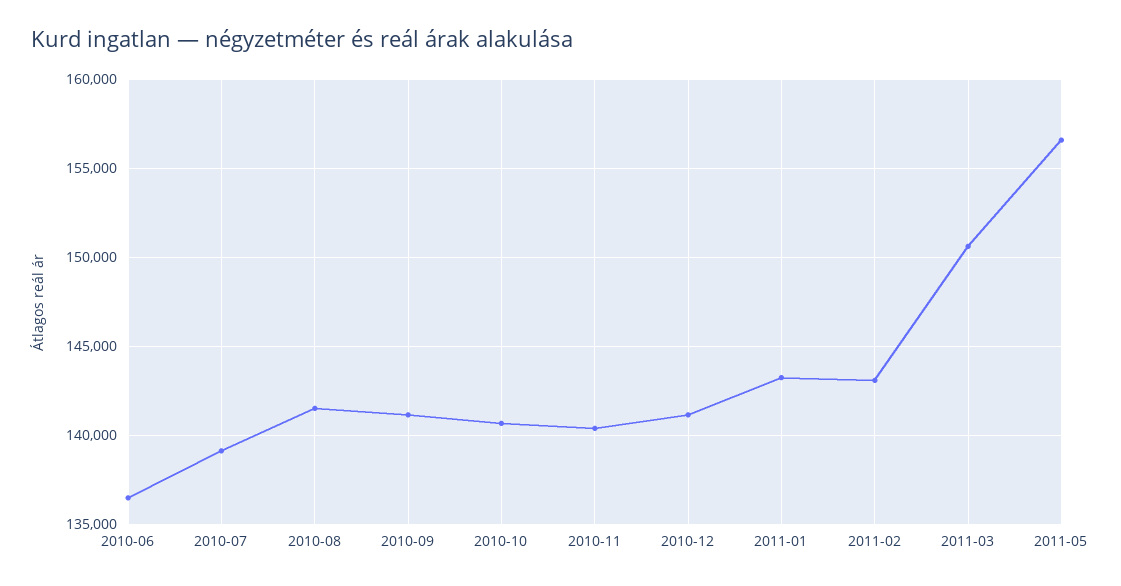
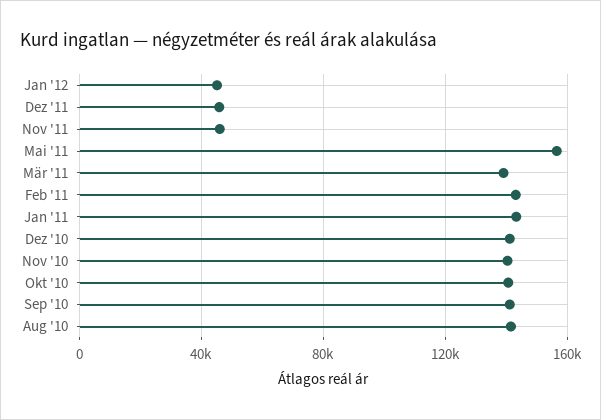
2010-06: 136500 -> none
2010-07: 139000 -> none
2011-03: 150500 -> 140000
Jan '12: none -> 45000
Dez '11: none -> 45000
Nov '11: none -> 45000

